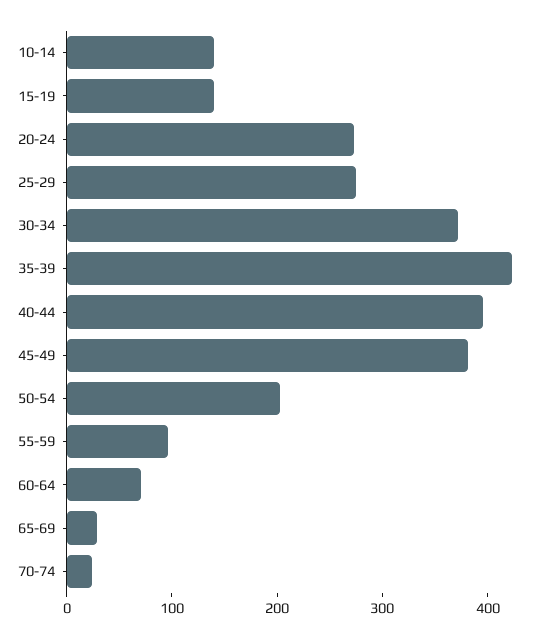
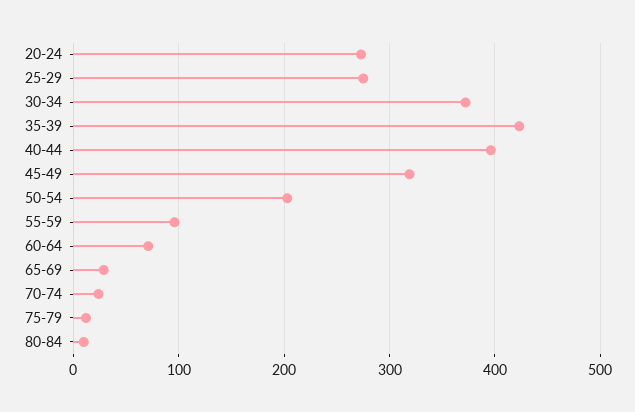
10-14: 140 -> none
15-19: 140 -> none
45-49: 380 -> 320
75-79: none -> 10
80-84: none -> 10

